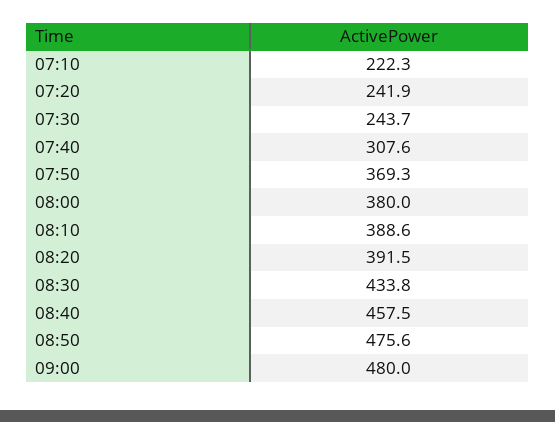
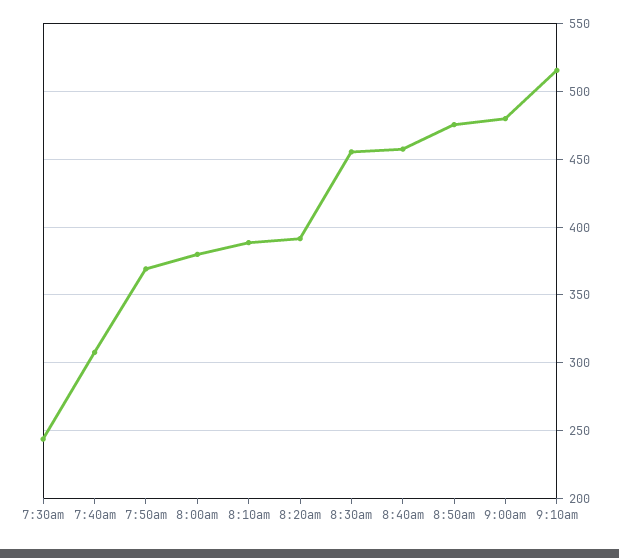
07:10: 222.3 -> none
07:20: 241.9 -> none
08:30: 433.8 -> 455
9:10am: none -> 515

